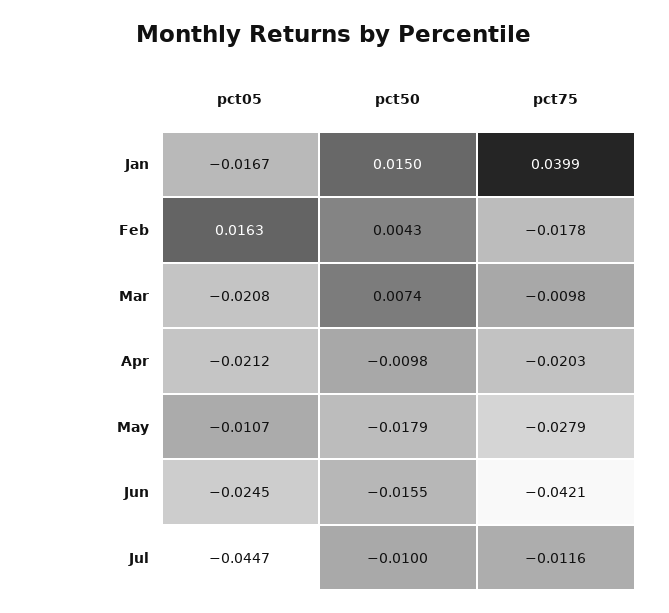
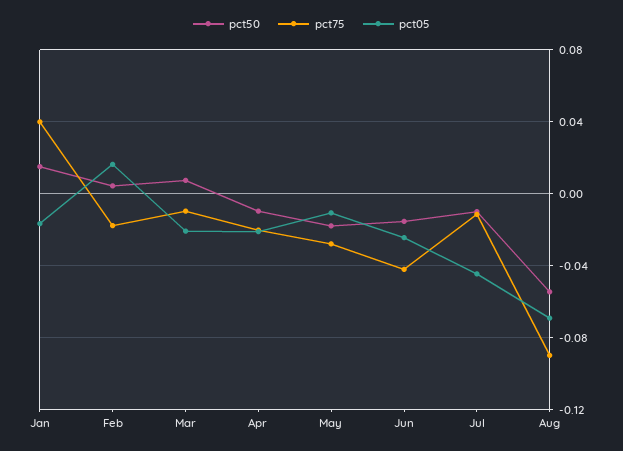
pct50, Aug: none -> -0.055
pct75, Aug: none -> -0.09
pct05, Aug: none -> -0.07

